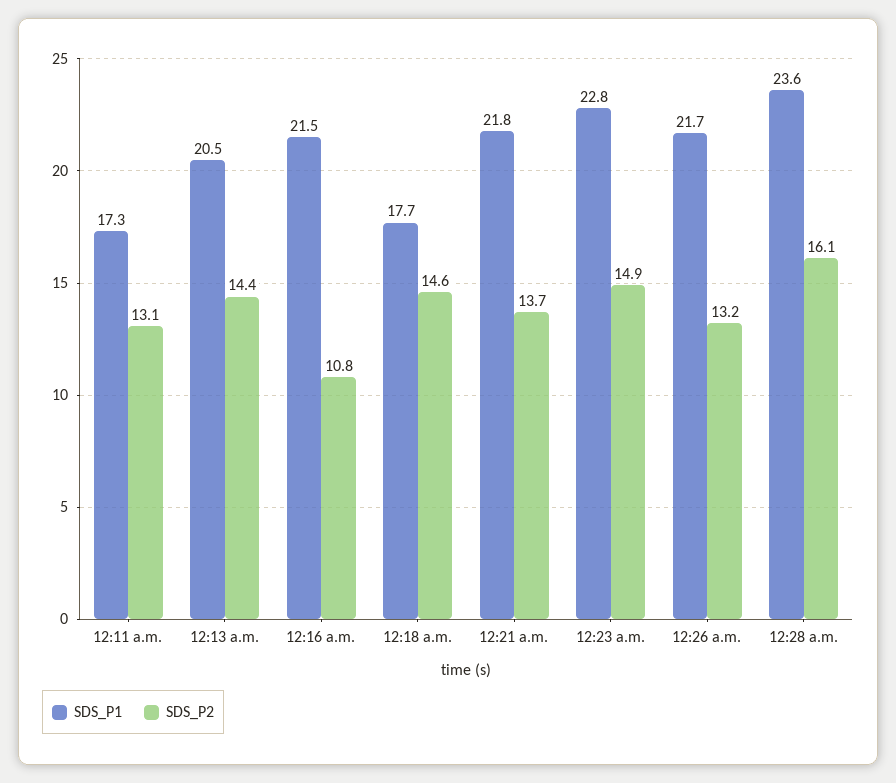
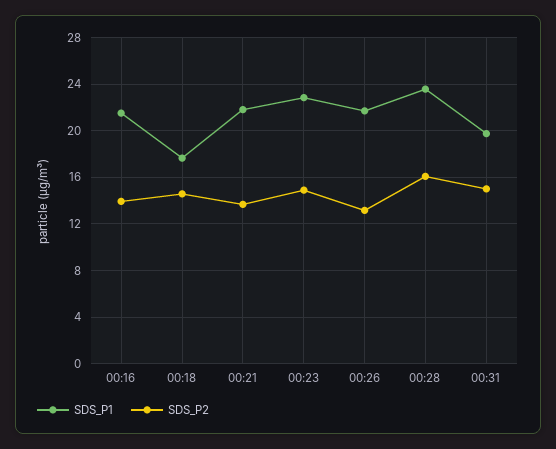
SDS_P1, 12:11 a.m.: 17.3 -> none
SDS_P2, 12:11 a.m.: 13.1 -> none
SDS_P1, 12:13 a.m.: 20.5 -> none
SDS_P2, 12:13 a.m.: 14.4 -> none
SDS_P2, 12:16 a.m.: 10.8 -> 14
SDS_P1, 00:31: none -> 20
SDS_P2, 00:31: none -> 15

